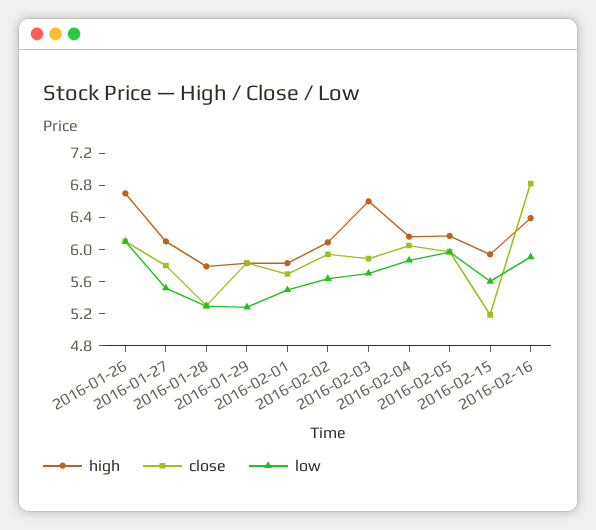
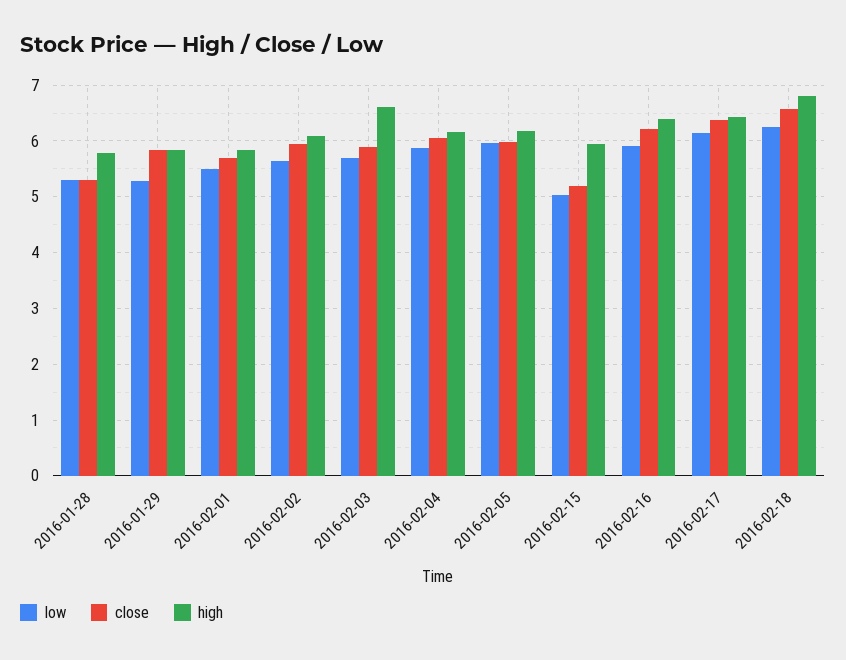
high, 2016-01-26: 6.7 -> none
close, 2016-01-26: 6.1 -> none
low, 2016-01-26: 6.1 -> none
high, 2016-01-27: 6.1 -> none
close, 2016-01-27: 5.8 -> none
low, 2016-01-27: 5.5 -> none
low, 2016-02-15: 5.6 -> 5
close, 2016-02-16: 6.8 -> 6.2
low, 2016-02-17: none -> 6.2
close, 2016-02-17: none -> 6.4
high, 2016-02-17: none -> 6.4
low, 2016-02-18: none -> 6.2
close, 2016-02-18: none -> 6.6
high, 2016-02-18: none -> 6.8

